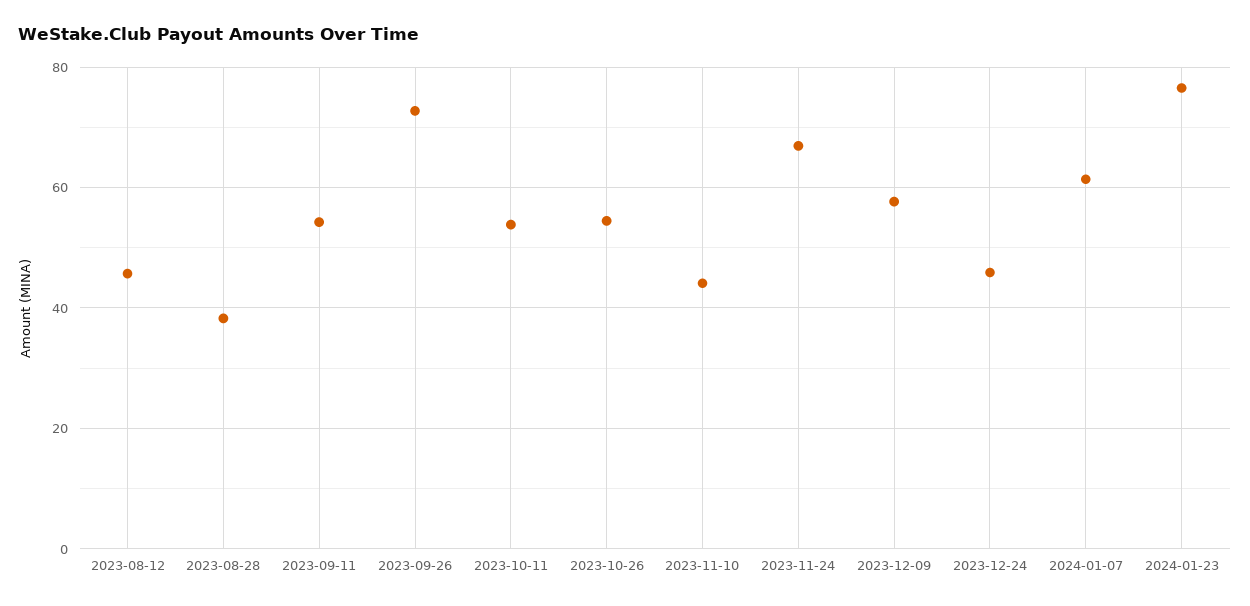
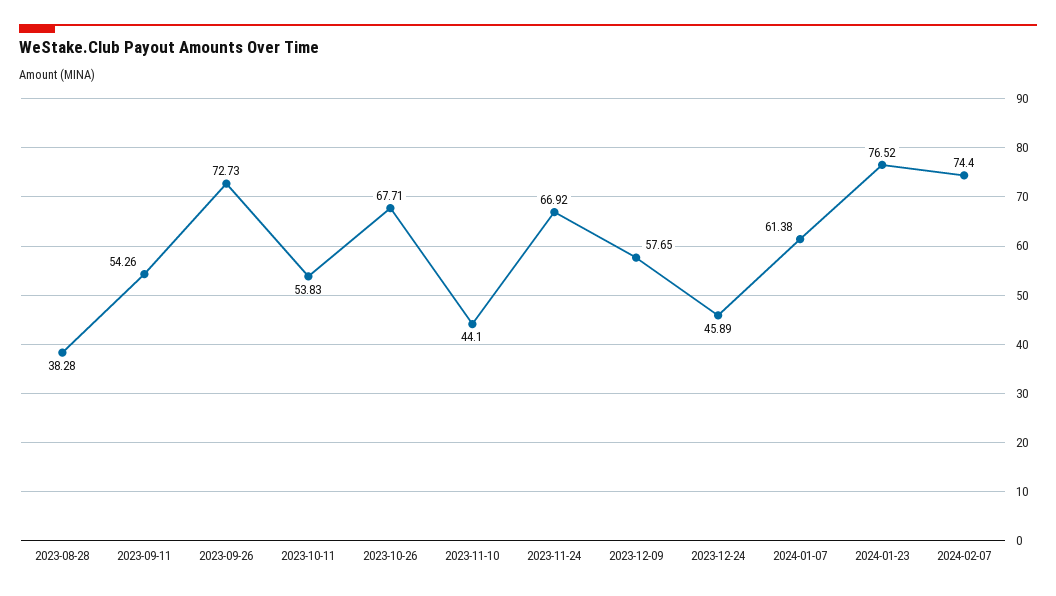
2023-08-12: 46 -> none
2023-10-26: 54 -> 67.71
2024-02-07: none -> 74.4

